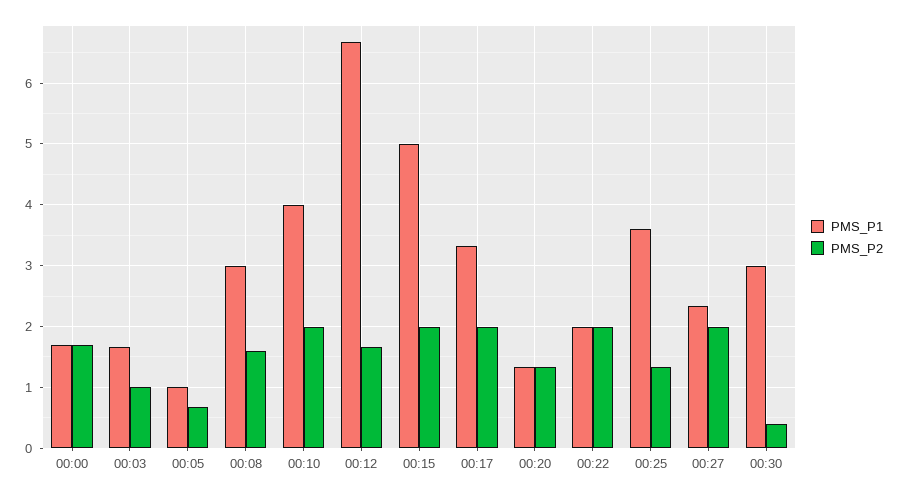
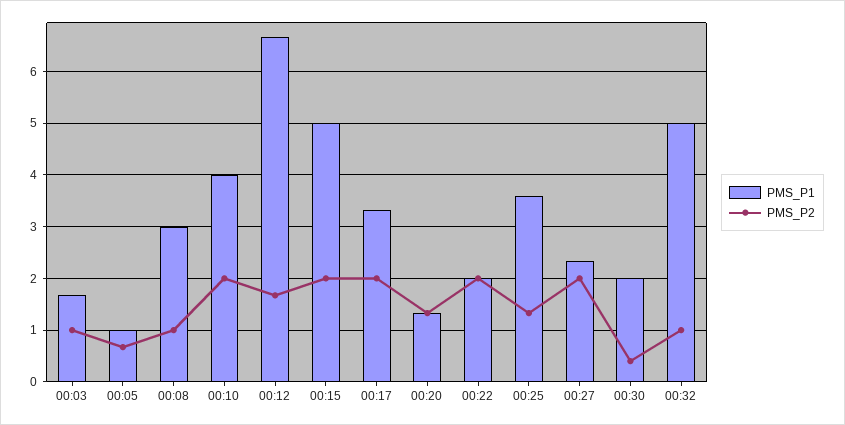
PMS_P1, 00:00: 1.7 -> none
PMS_P2, 00:00: 1.7 -> none
PMS_P2, 00:08: 1.6 -> 1
PMS_P1, 00:30: 3 -> 2
PMS_P1, 00:32: none -> 5
PMS_P2, 00:32: none -> 1

